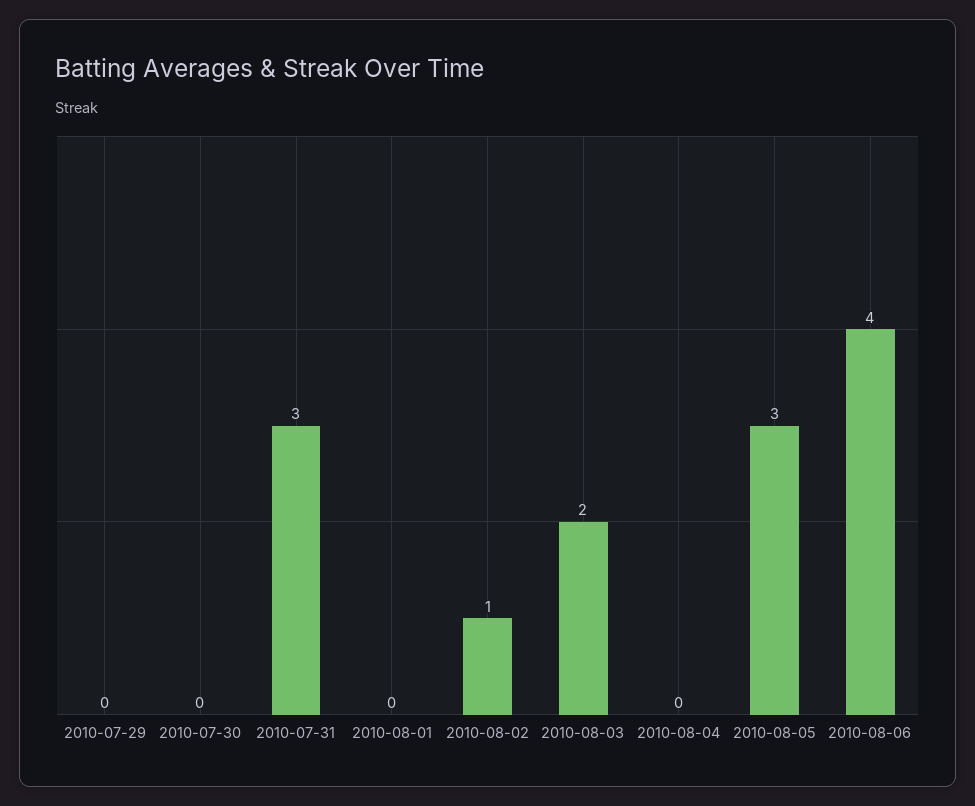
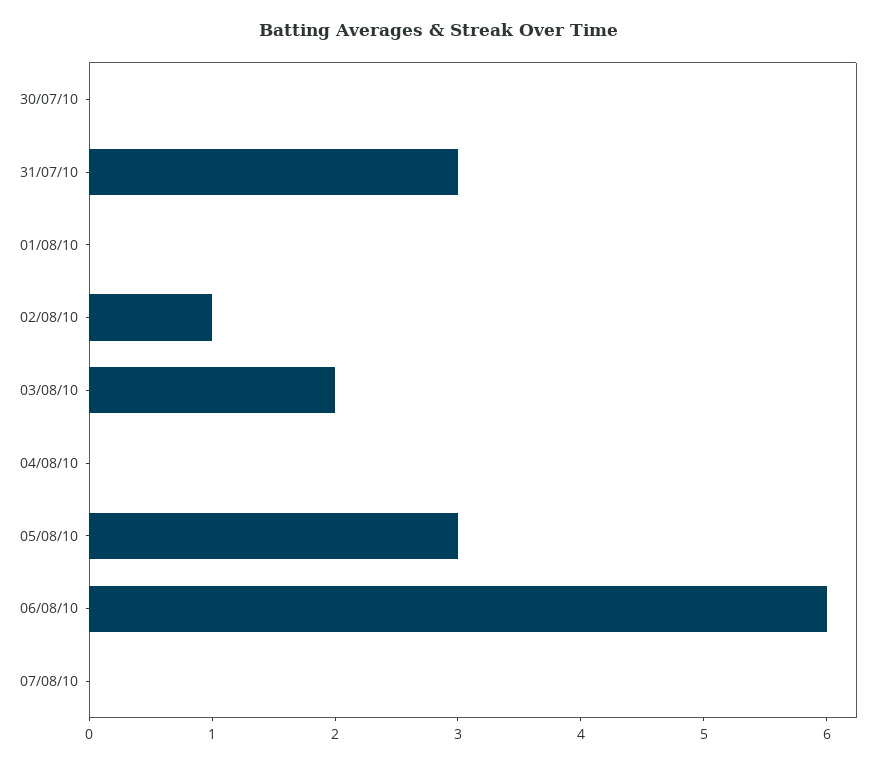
2010-07-29: 0 -> none
2010-08-06: 4 -> 6
07/08/10: none -> 0

